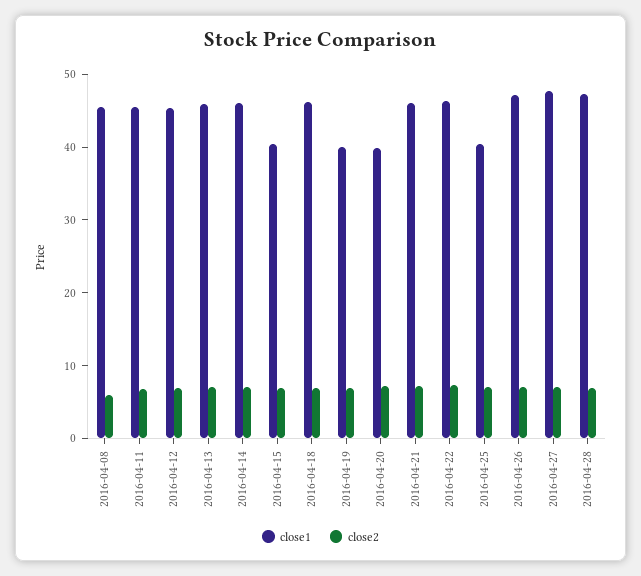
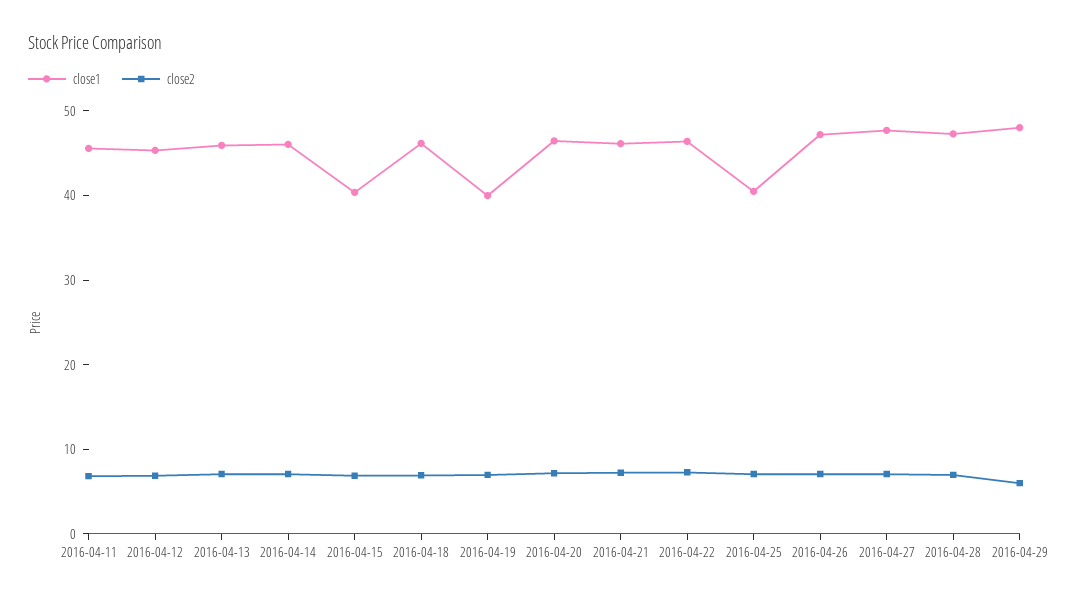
close1, 2016-04-08: 46 -> none
close2, 2016-04-08: 6 -> none
close1, 2016-04-20: 40 -> 46
close1, 2016-04-29: none -> 48
close2, 2016-04-29: none -> 6

